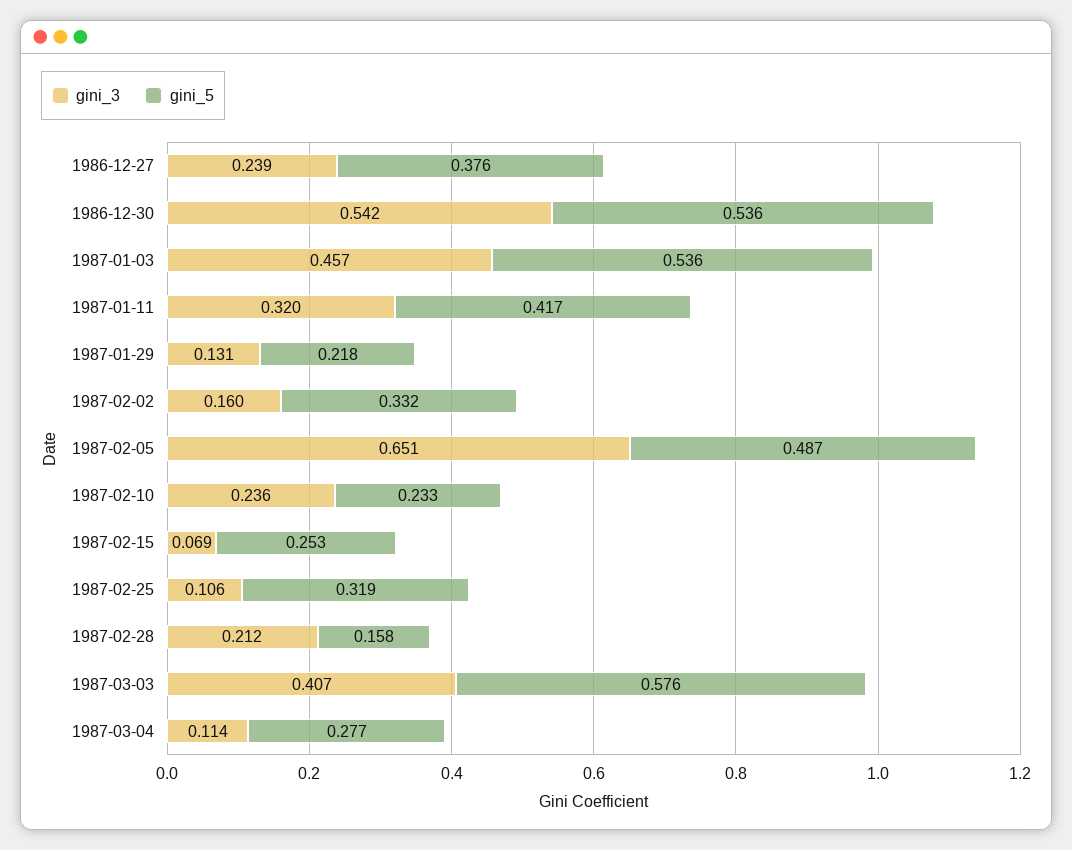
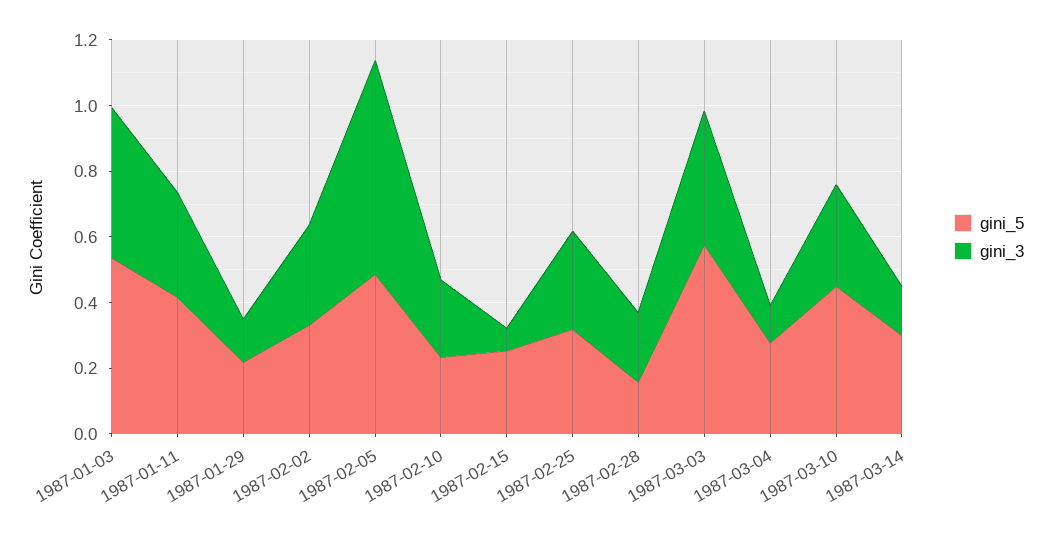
gini_3, 1986-12-27: 0.239 -> none
gini_5, 1986-12-27: 0.376 -> none
gini_3, 1986-12-30: 0.542 -> none
gini_5, 1986-12-30: 0.536 -> none
gini_3, 1987-02-02: 0.16 -> 0.3
gini_3, 1987-02-25: 0.106 -> 0.3
gini_5, 1987-03-10: none -> 0.45
gini_3, 1987-03-10: none -> 0.3
gini_5, 1987-03-14: none -> 0.3
gini_3, 1987-03-14: none -> 0.15

